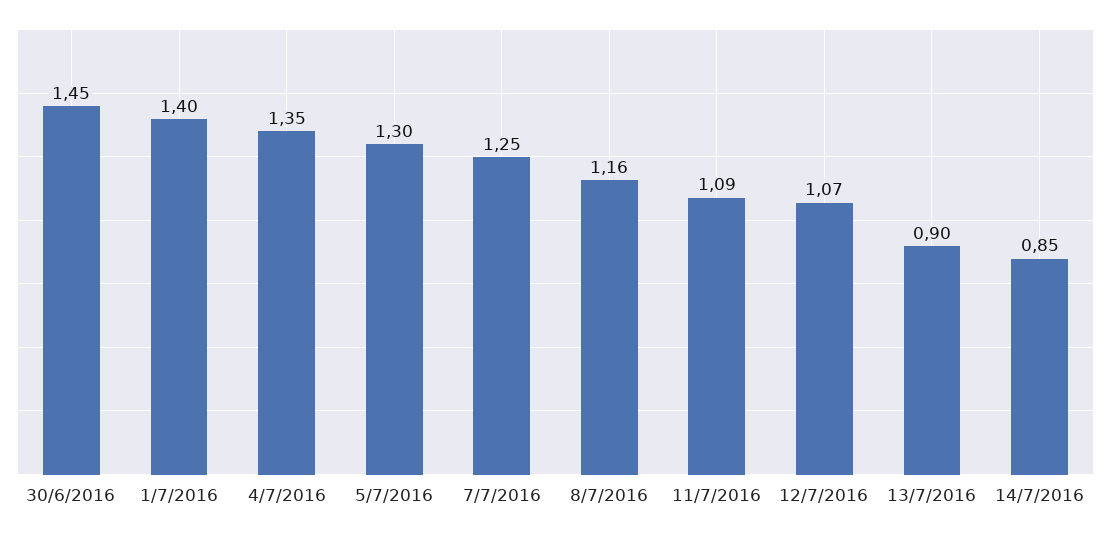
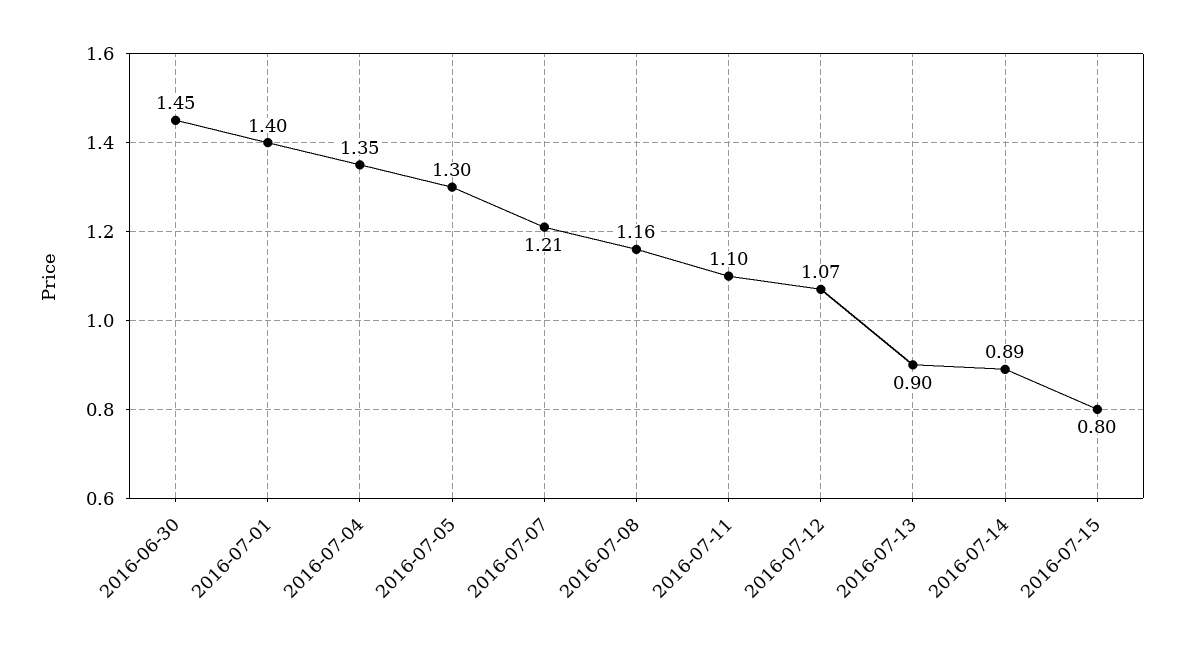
7/7/2016: 1.25 -> 1.21
11/7/2016: 1.09 -> 1.1
14/7/2016: 0.85 -> 0.89
2016-07-15: none -> 0.8

